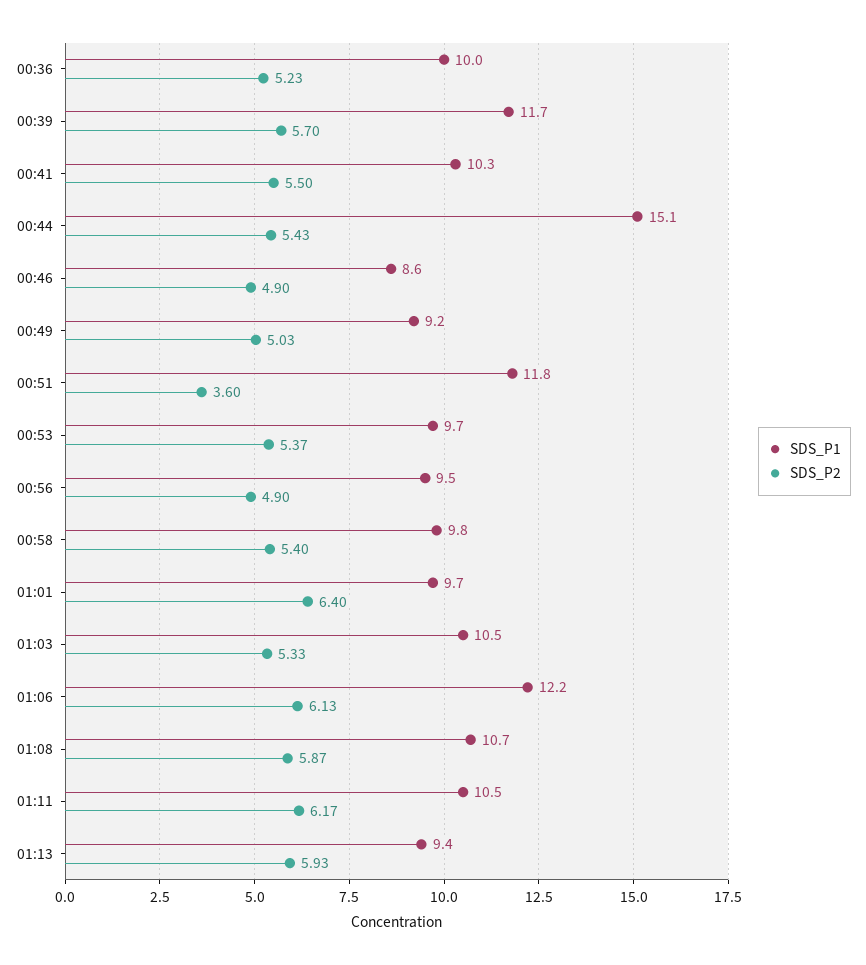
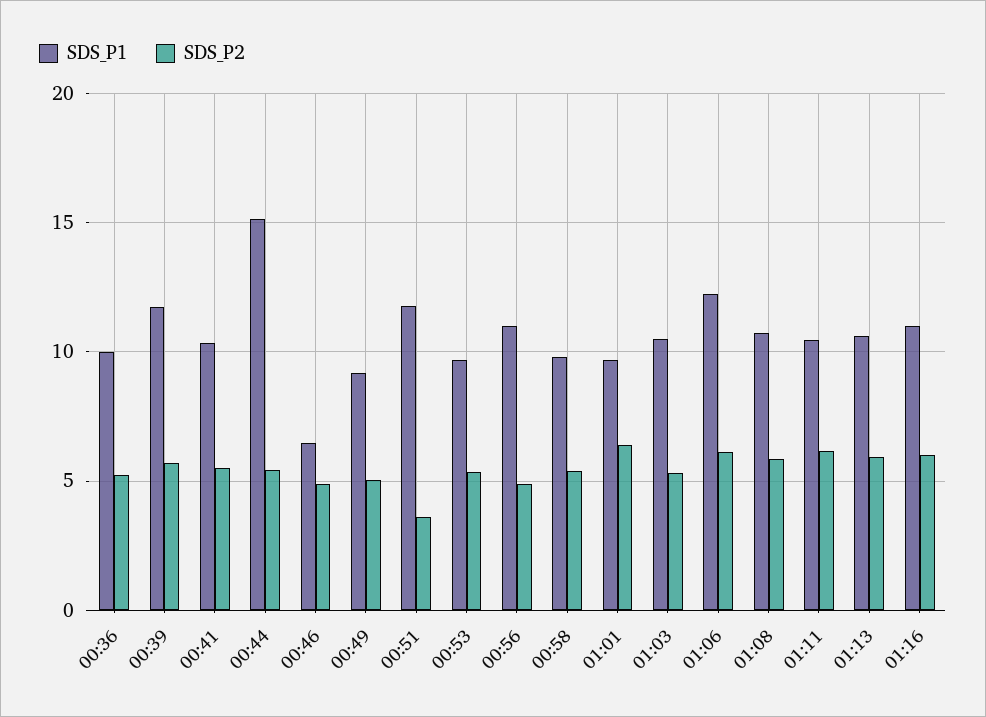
SDS_P1, 00:46: 8.6 -> 6.5
SDS_P1, 00:56: 9.5 -> 11
SDS_P1, 01:13: 9.4 -> 10.5
SDS_P1, 01:16: none -> 11
SDS_P2, 01:16: none -> 6

